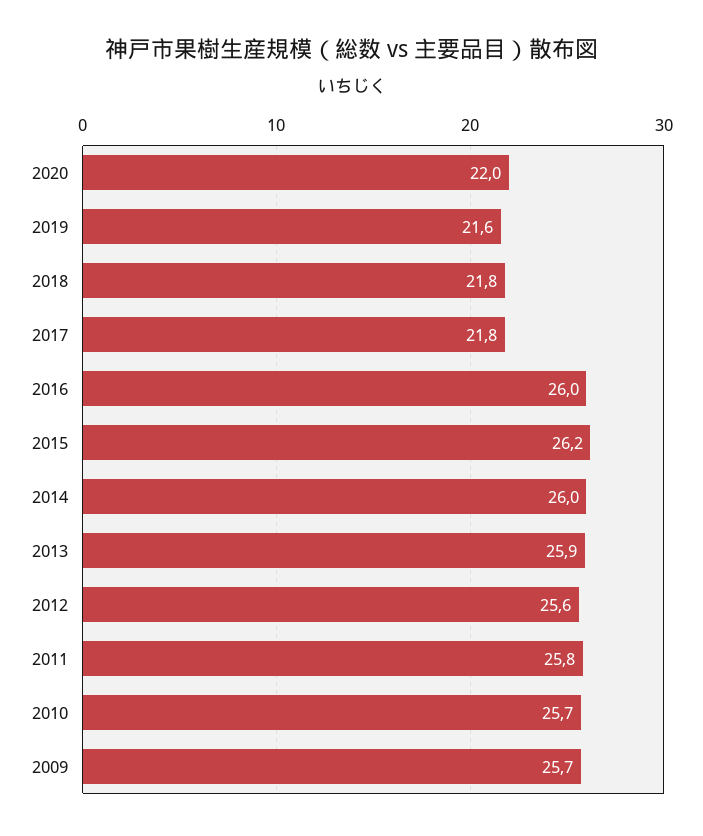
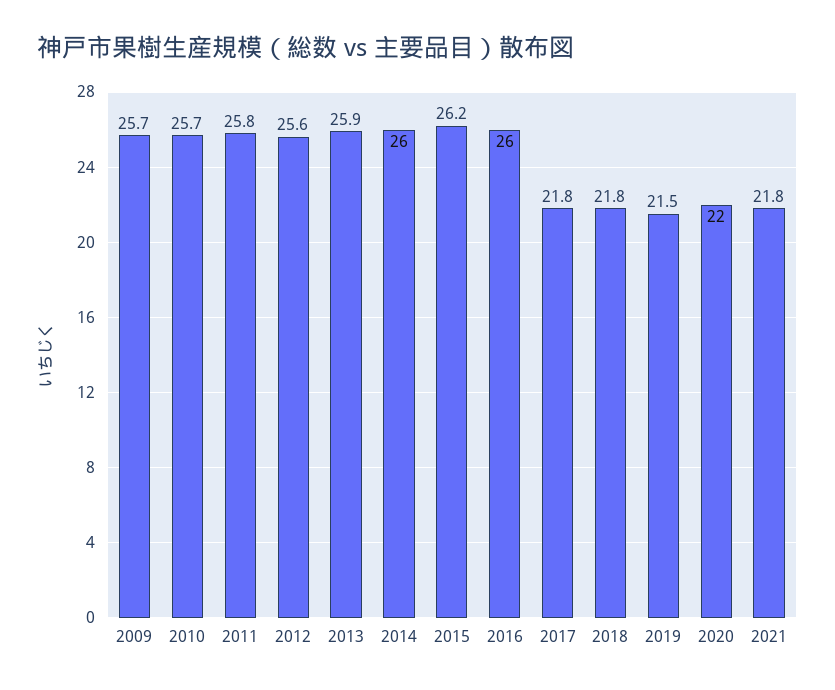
2019: 21.6 -> 21.5
2021: none -> 21.8

